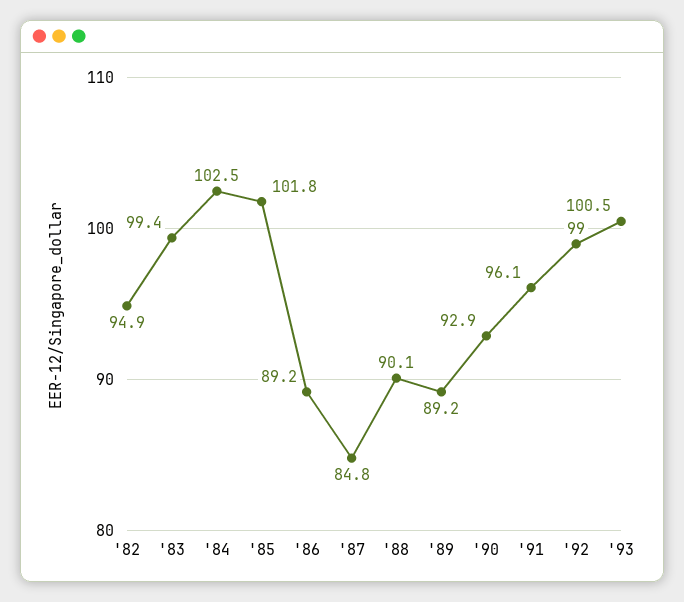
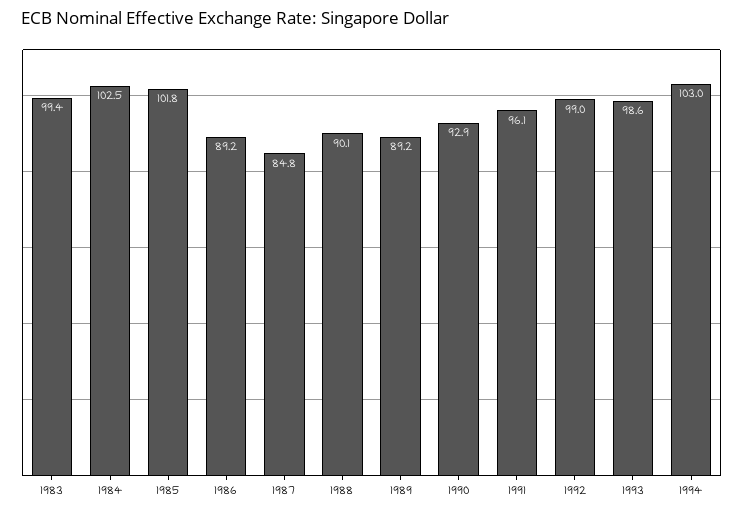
'82: 94.9 -> none
'93: 100.5 -> 98.6
1994: none -> 103

